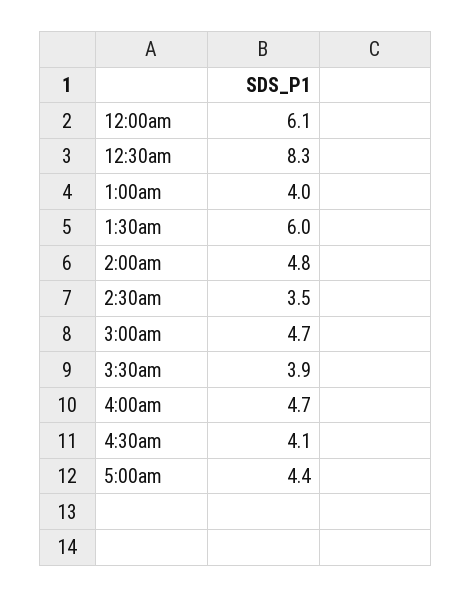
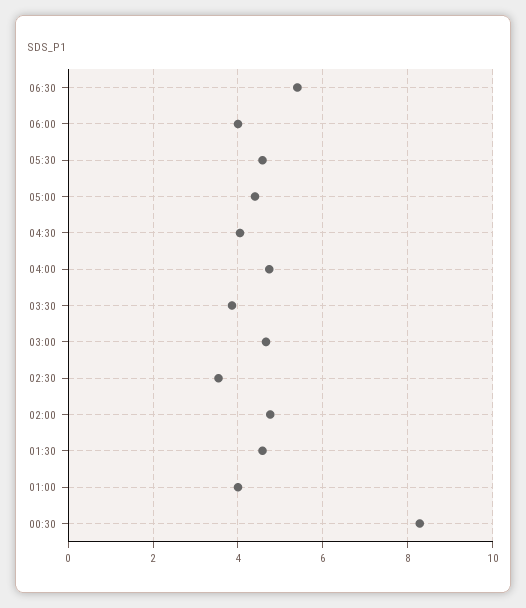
12:00am: 6.1 -> none
1:30am: 6 -> 4.6
06:30: none -> 5.4
06:00: none -> 4
05:30: none -> 4.6

